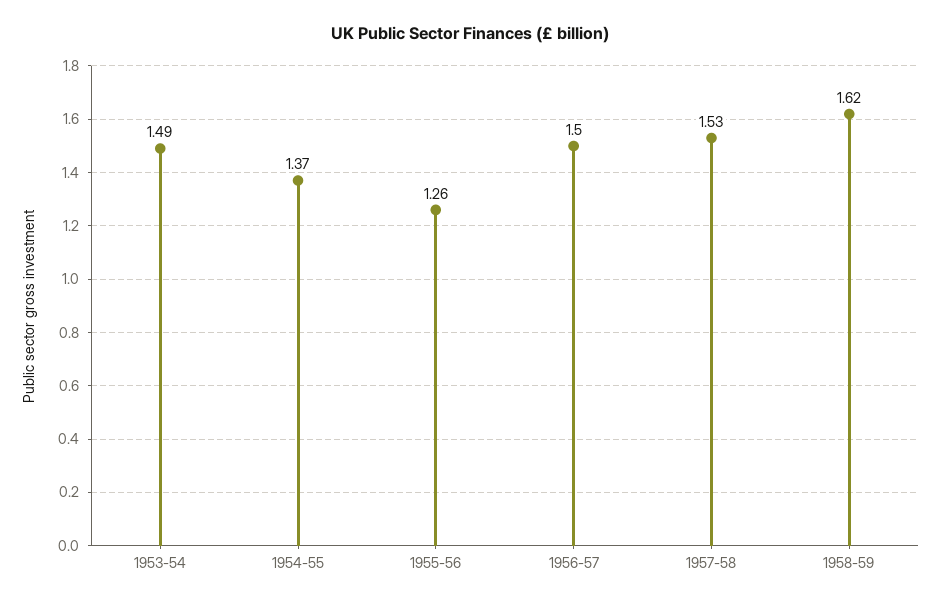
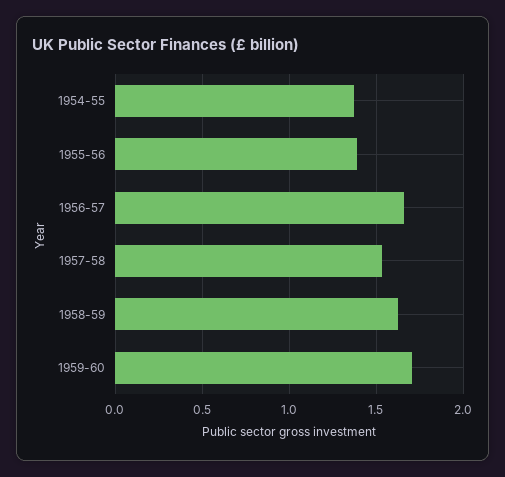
1953-54: 1.49 -> none
1955-56: 1.26 -> 1.4
1956-57: 1.5 -> 1.65
1959-60: none -> 1.7

